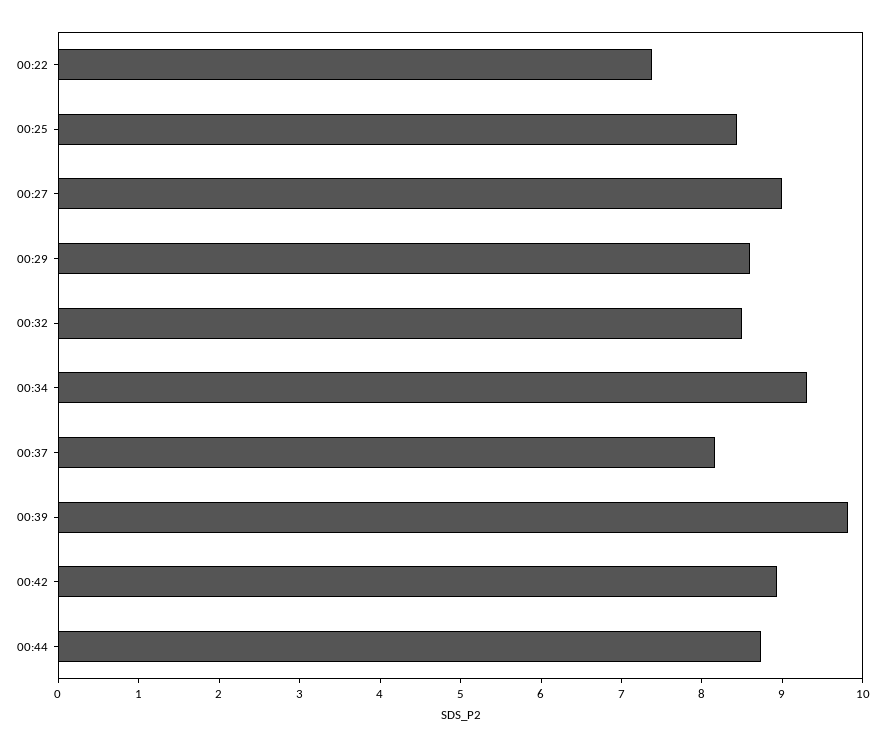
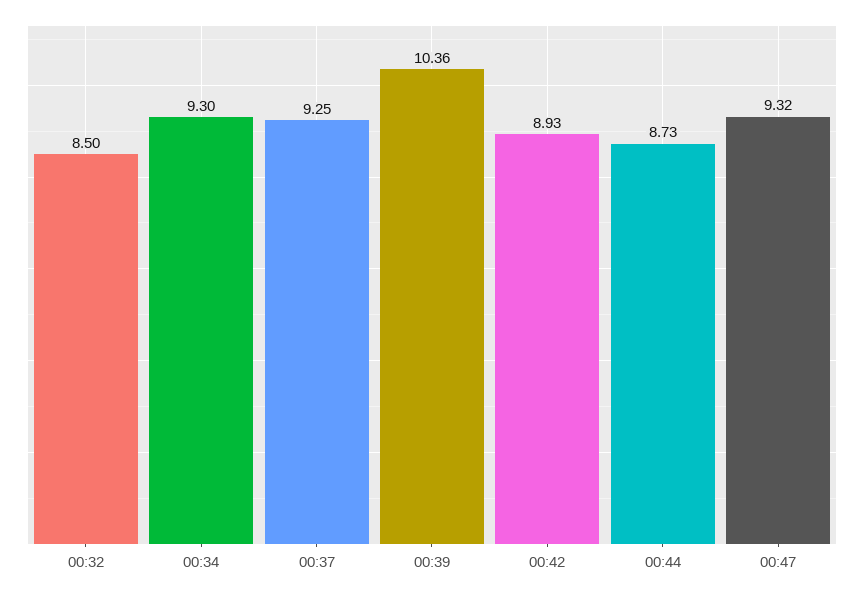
00:22: 7.4 -> none
00:25: 8.4 -> none
00:27: 9 -> none
00:29: 8.6 -> none
00:37: 8.2 -> 9.25
00:39: 9.8 -> 10.36
00:47: none -> 9.32

